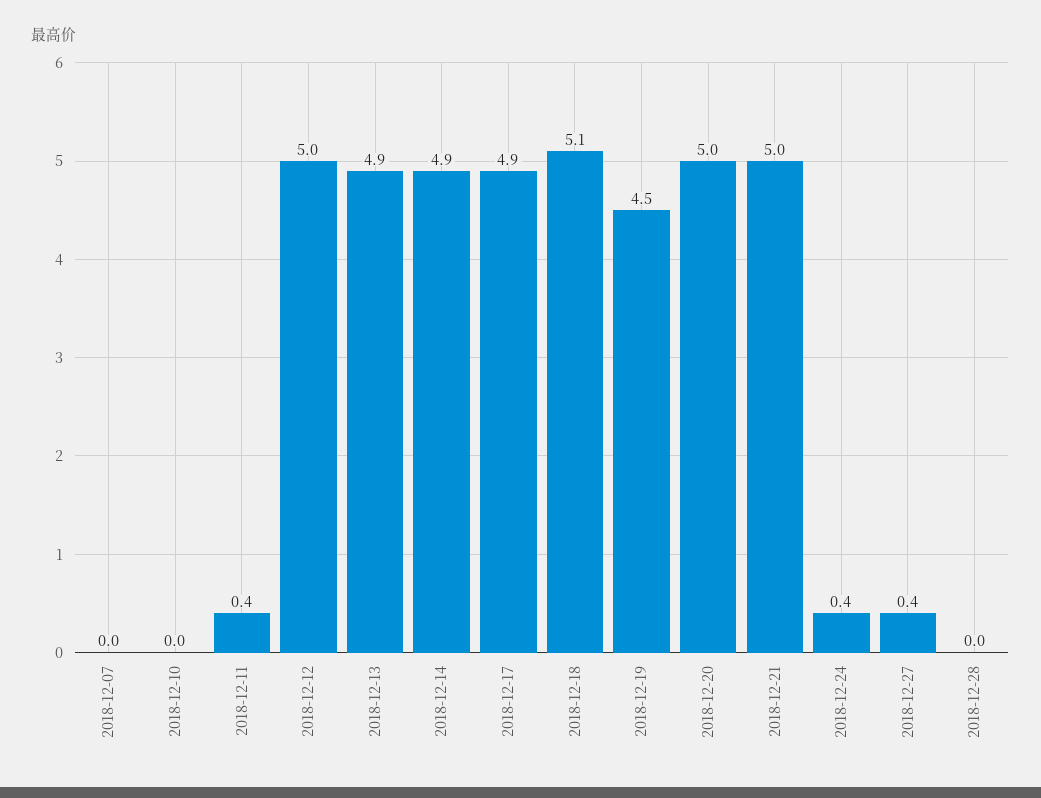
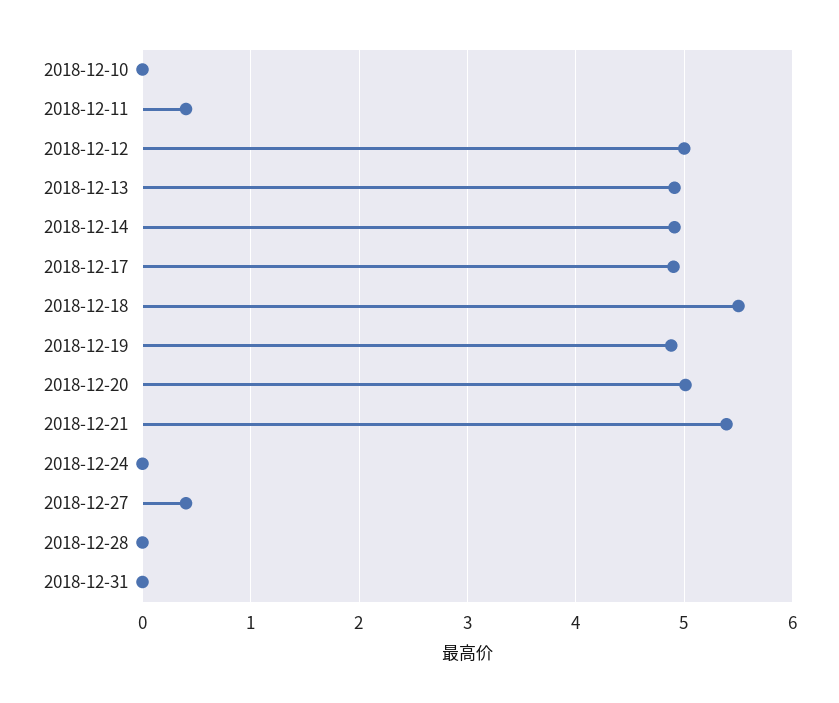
2018-12-07: 0 -> none
2018-12-18: 5.1 -> 5.5
2018-12-19: 4.5 -> 4.9
2018-12-21: 5 -> 5.4
2018-12-24: 0.4 -> 0
2018-12-31: none -> 0

